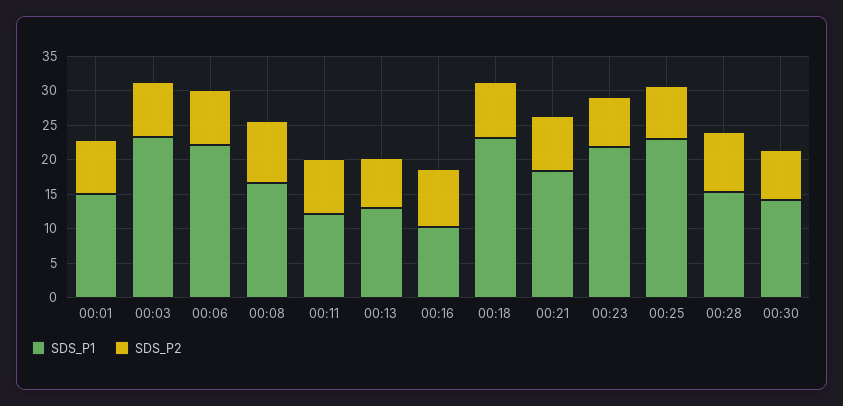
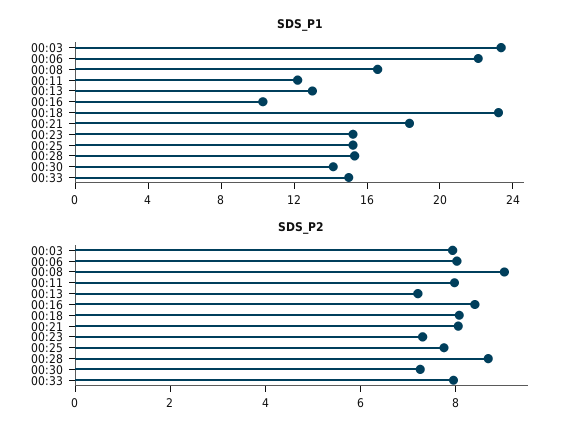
SDS_P1, 00:01: 15 -> none
SDS_P2, 00:01: 7.5 -> none
SDS_P1, 00:23: 22.5 -> 15
SDS_P1, 00:25: 22.5 -> 15
SDS_P1, 00:33: none -> 15
SDS_P2, 00:33: none -> 8

